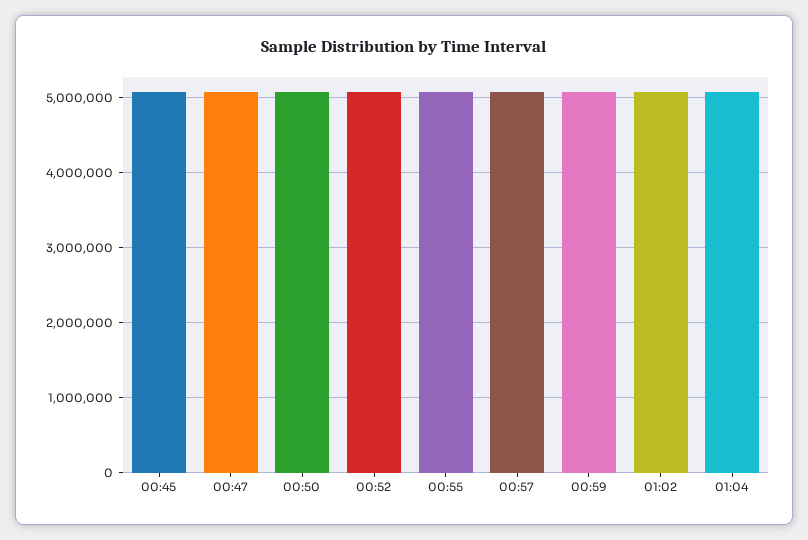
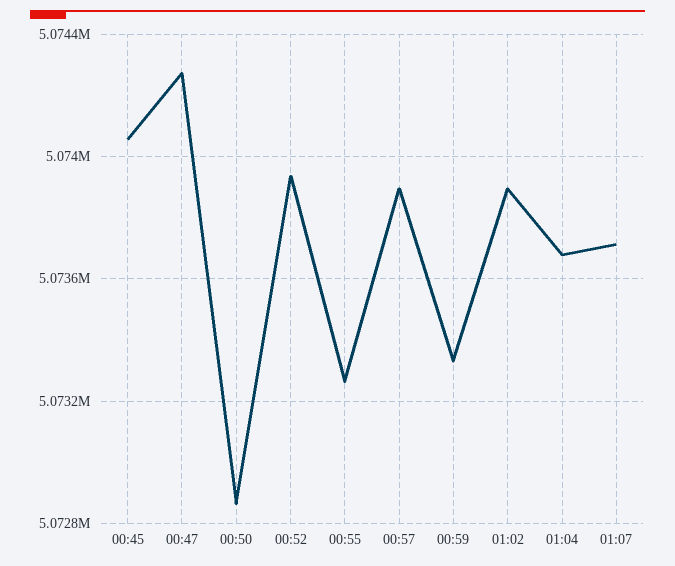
01:07: none -> 5073700

